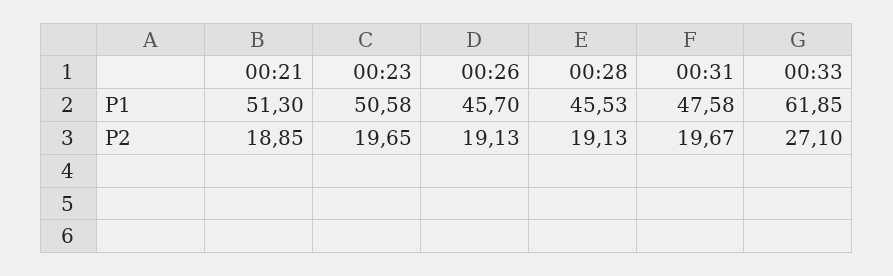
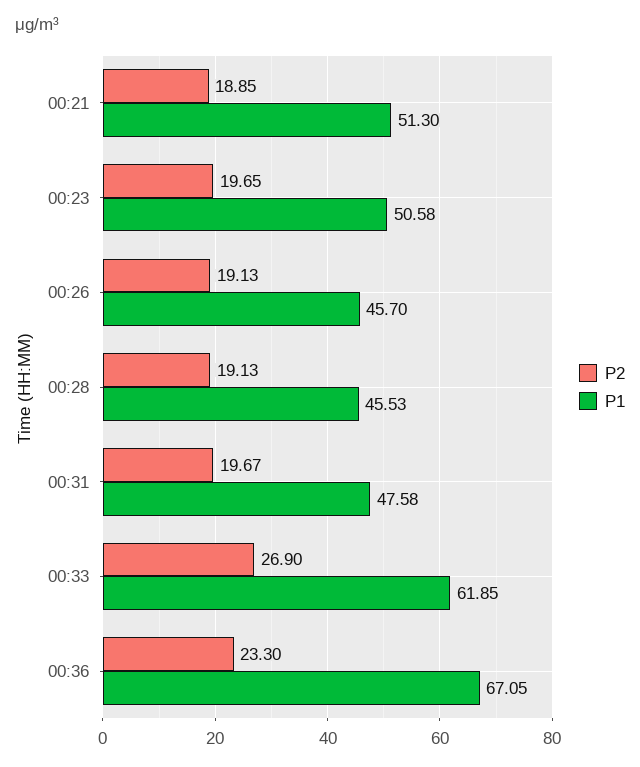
P2, 00:33: 27.1 -> 26.9
P2, 00:36: none -> 23.3
P1, 00:36: none -> 67.05

